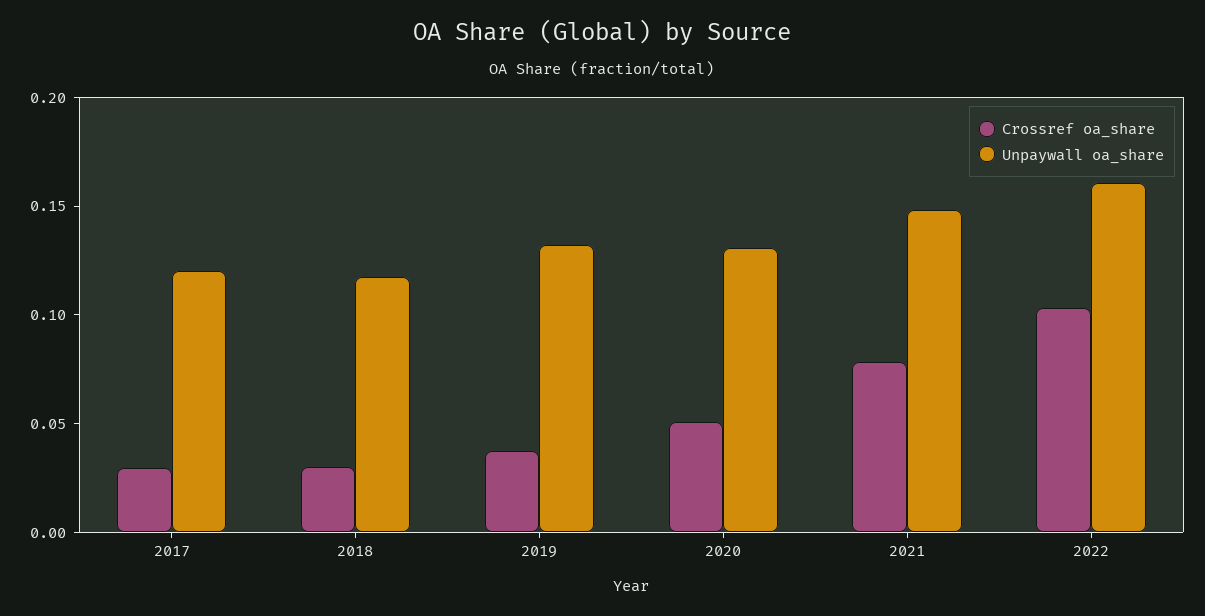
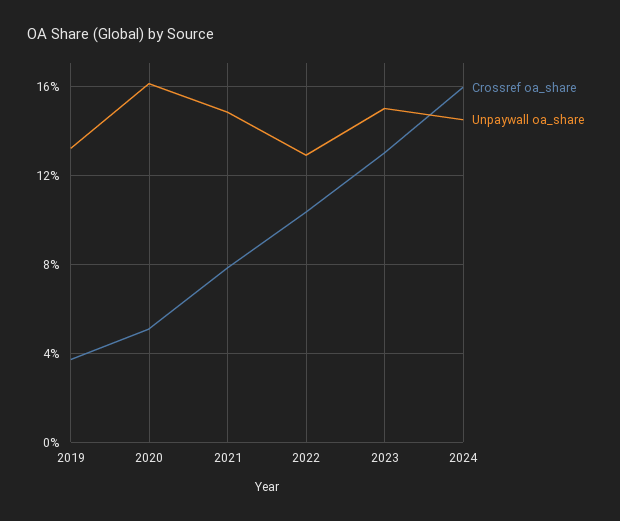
Crossref oa_share, 2017: 0.03 -> none
Unpaywall oa_share, 2017: 0.12 -> none
Crossref oa_share, 2018: 0.03 -> none
Unpaywall oa_share, 2018: 0.12 -> none
Unpaywall oa_share, 2020: 0.13 -> 0.16
Unpaywall oa_share, 2022: 0.16 -> 0.13
Crossref oa_share, 2023: none -> 0.13
Unpaywall oa_share, 2023: none -> 0.15
Crossref oa_share, 2024: none -> 0.16
Unpaywall oa_share, 2024: none -> 0.145

